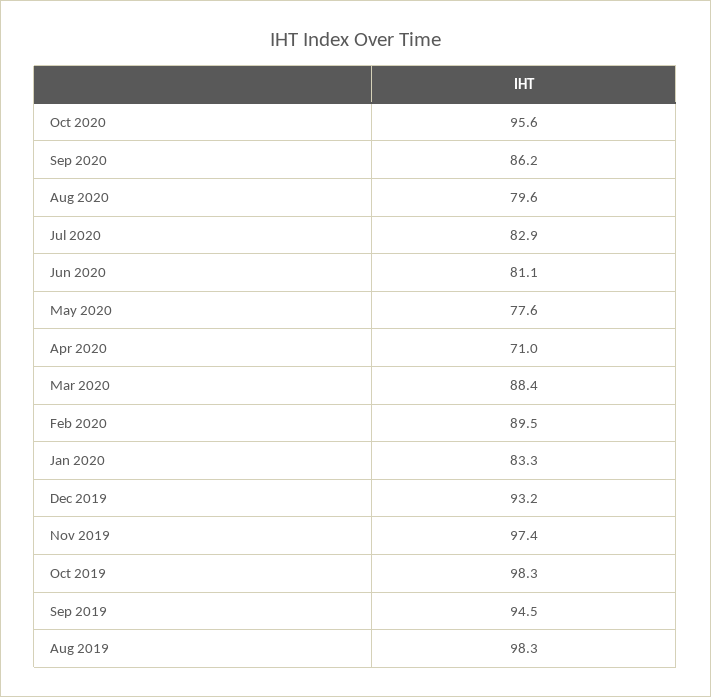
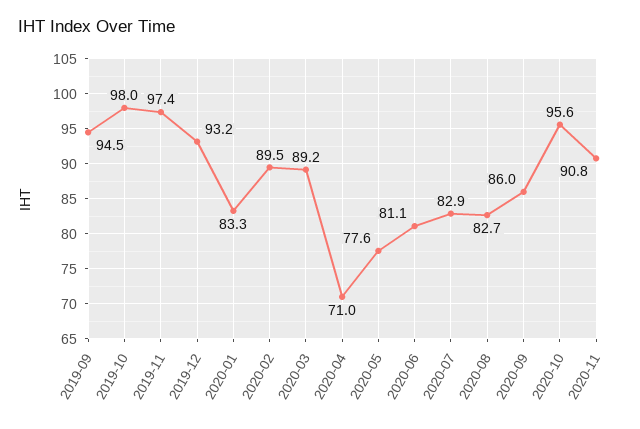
Sep 2020: 86.2 -> 86
Aug 2020: 79.6 -> 82.7
Mar 2020: 88.4 -> 89.2
Oct 2019: 98.3 -> 98
Aug 2019: 98.3 -> none
2020-11: none -> 90.8

